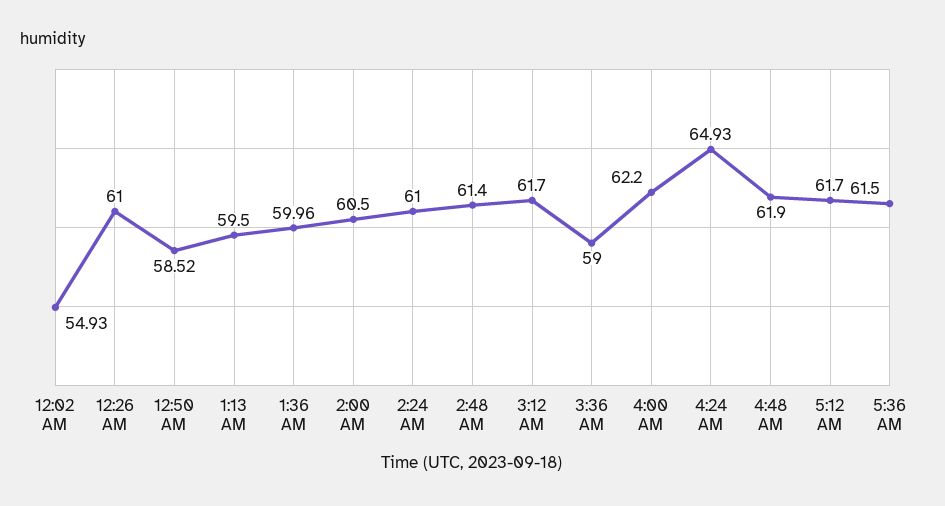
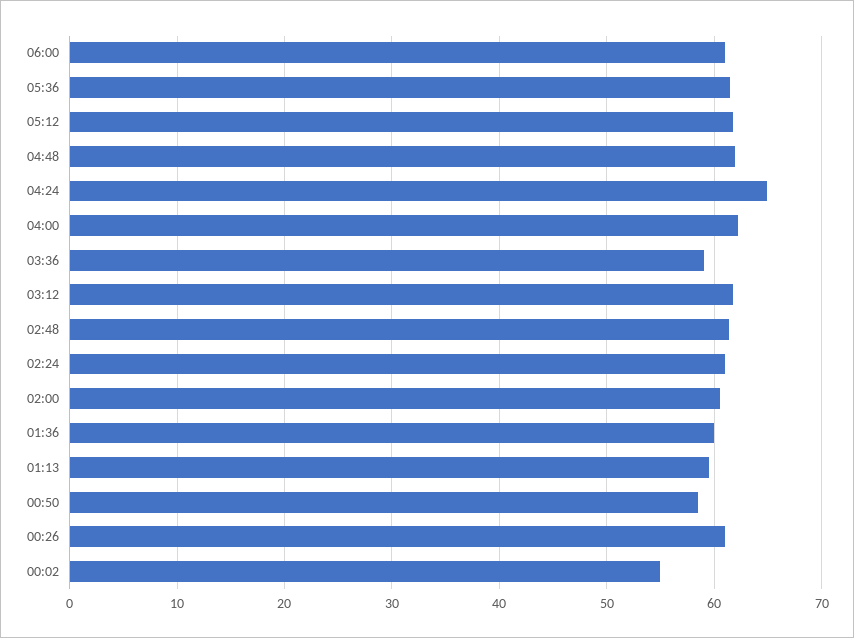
06:00: none -> 61

